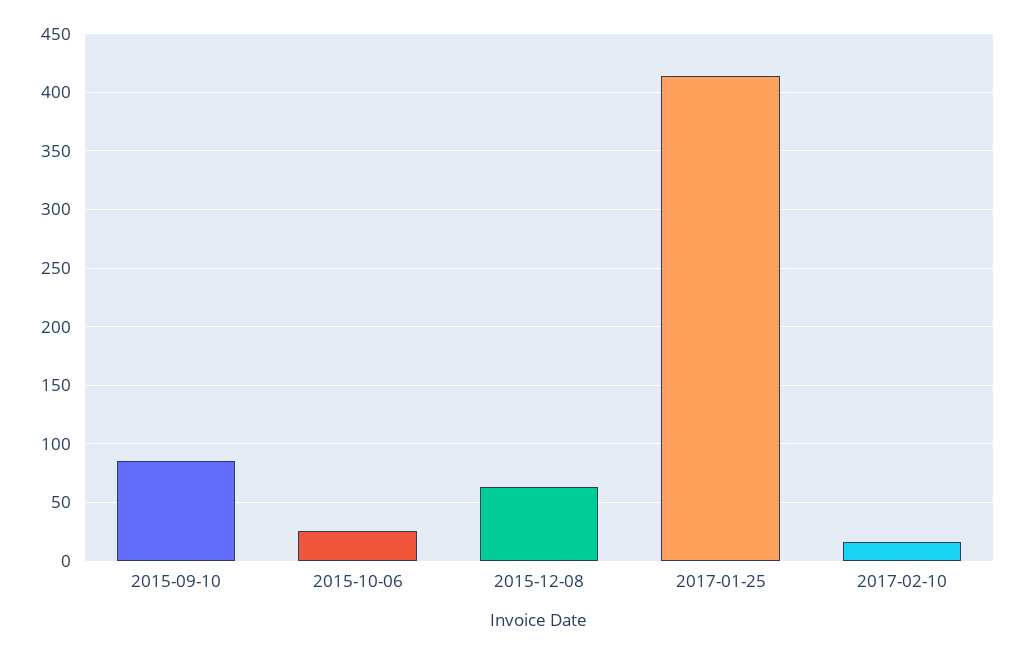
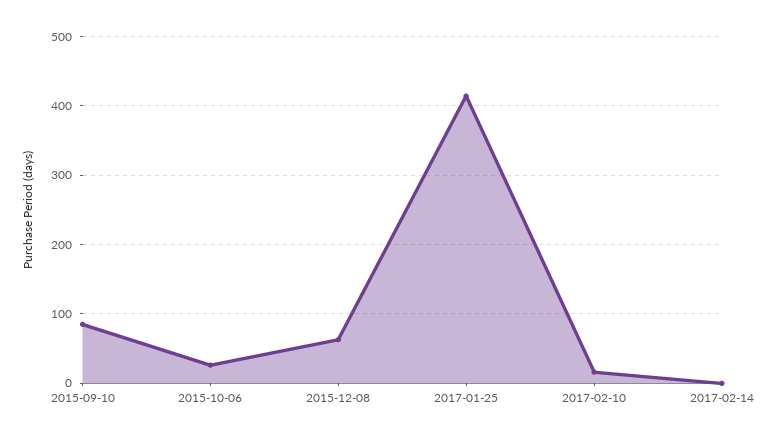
2017-02-14: none -> 0

